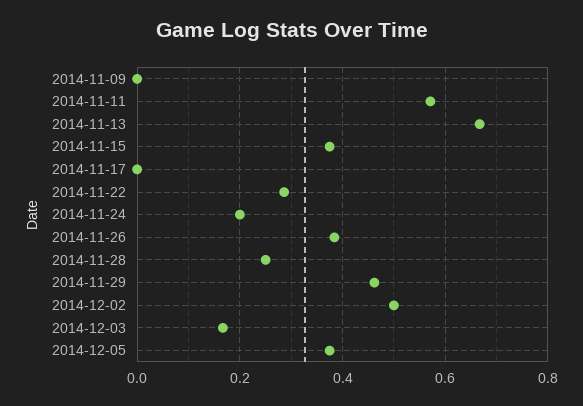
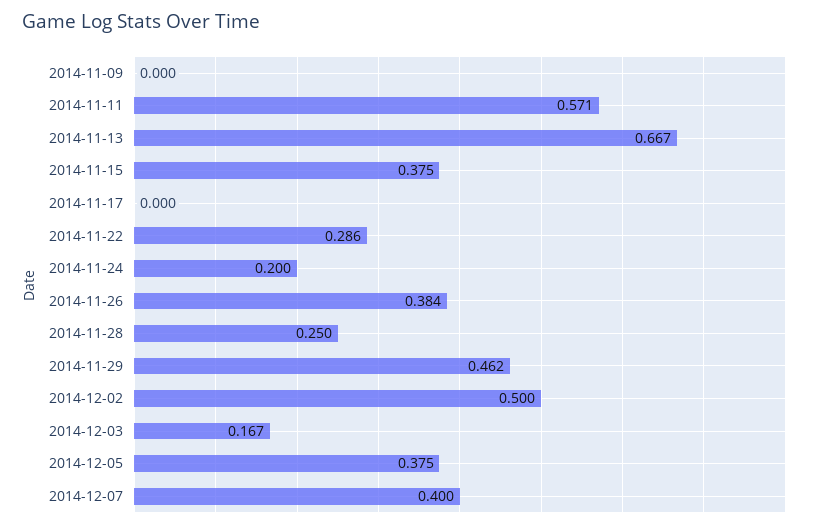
2014-12-07: none -> 0.4

